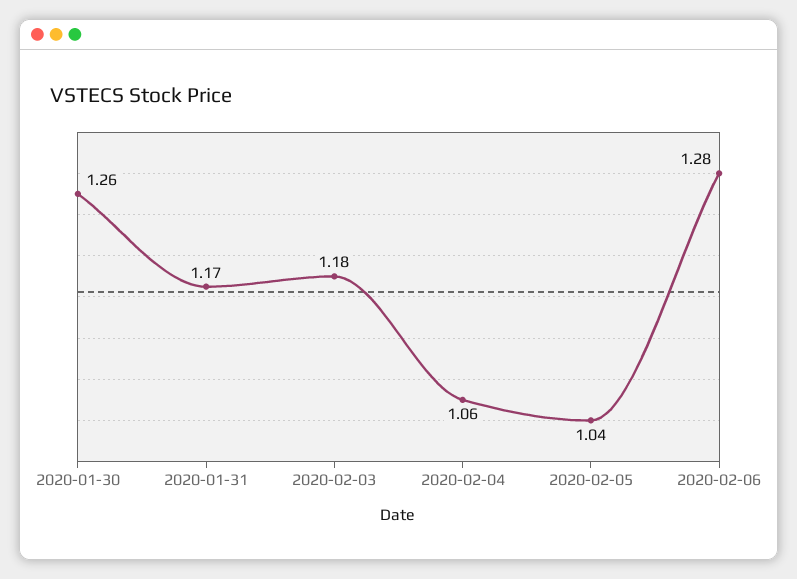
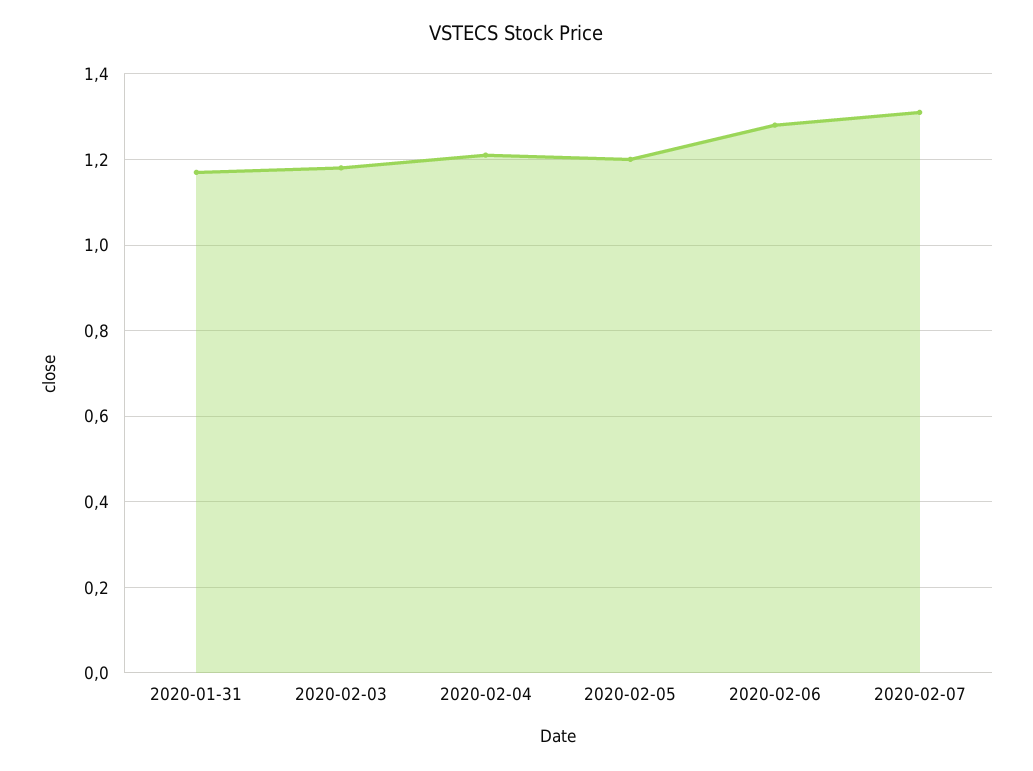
2020-01-30: 1.26 -> none
2020-02-04: 1.06 -> 1.2
2020-02-05: 1.04 -> 1.2
2020-02-07: none -> 1.3

